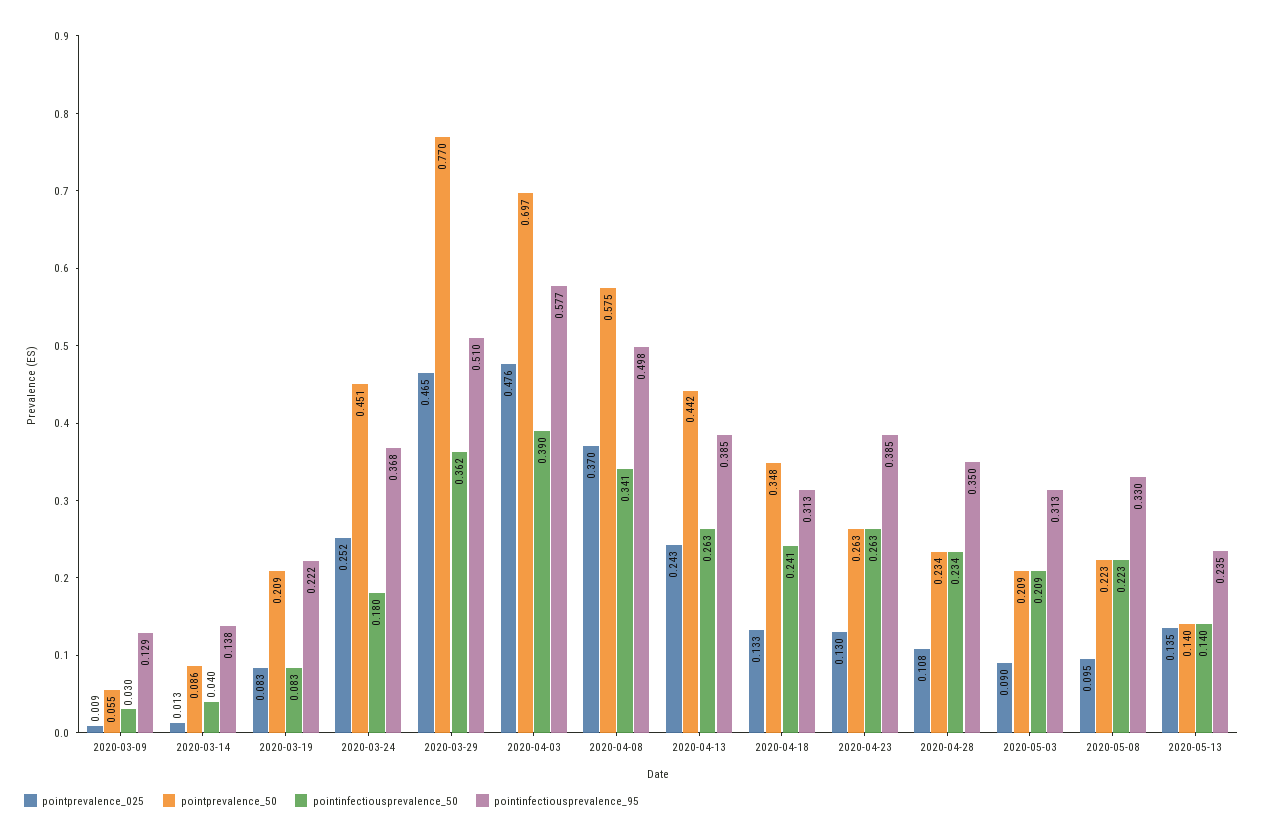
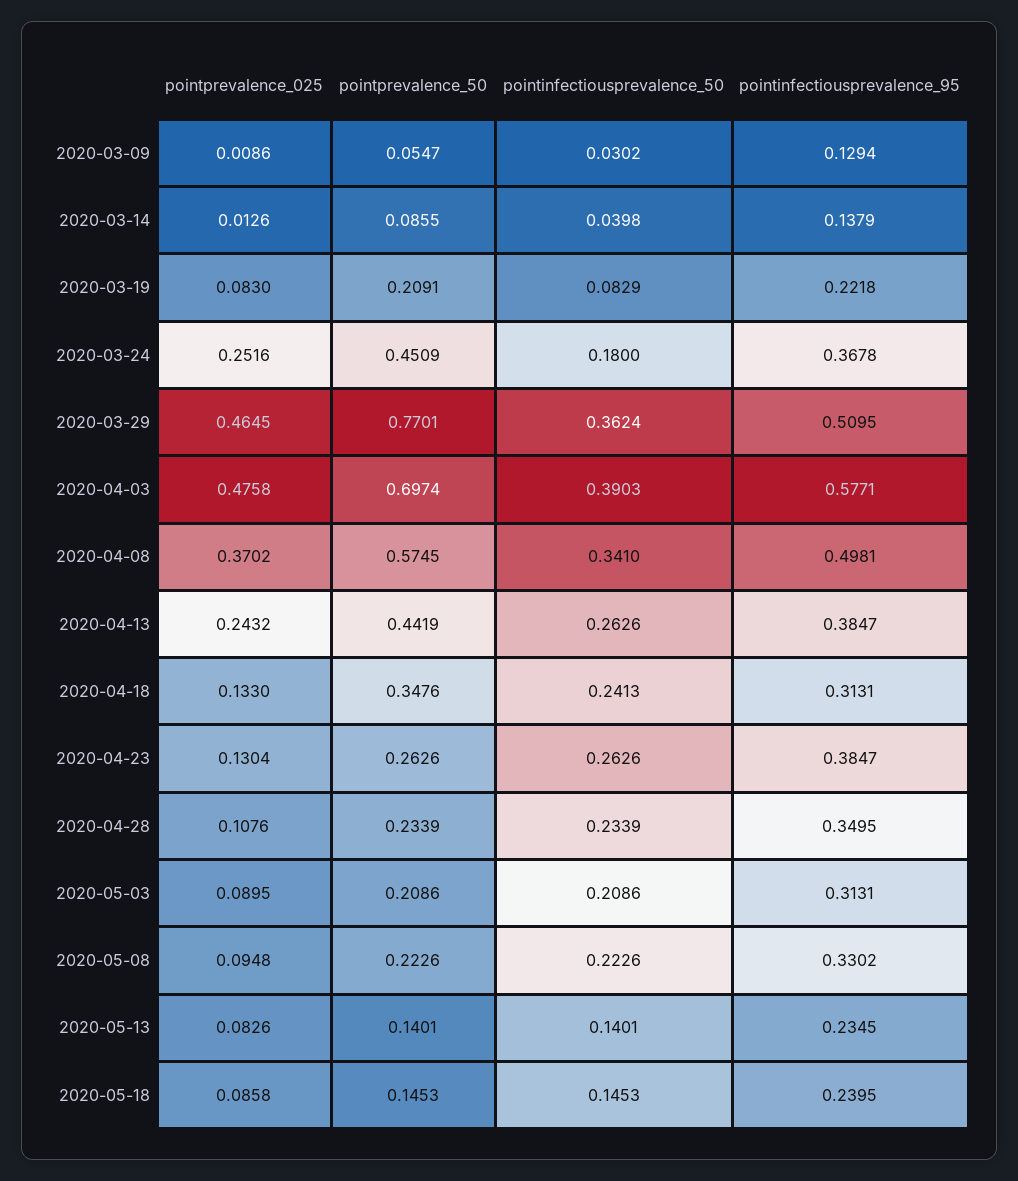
pointprevalence_025, 2020-05-13: 0.135 -> 0.0826
pointprevalence_025, 2020-05-18: none -> 0.0858
pointprevalence_50, 2020-05-18: none -> 0.1453
pointinfectiousprevalence_50, 2020-05-18: none -> 0.1453
pointinfectiousprevalence_95, 2020-05-18: none -> 0.2395

